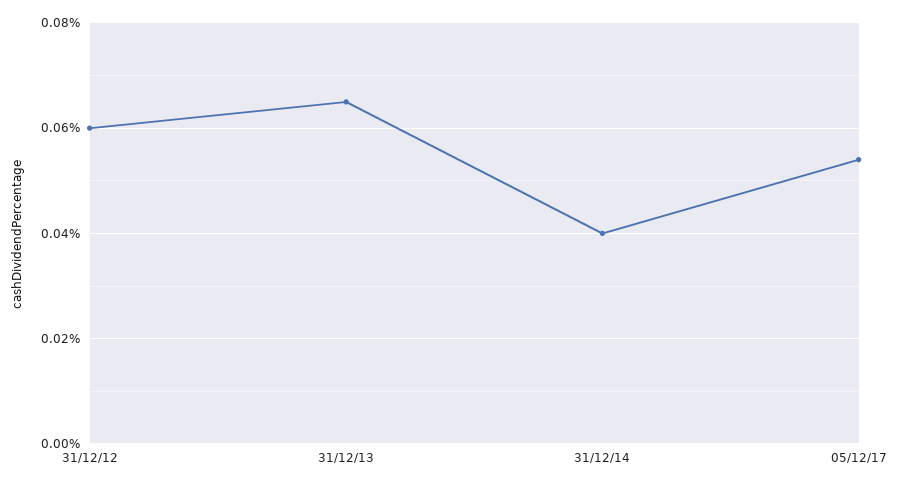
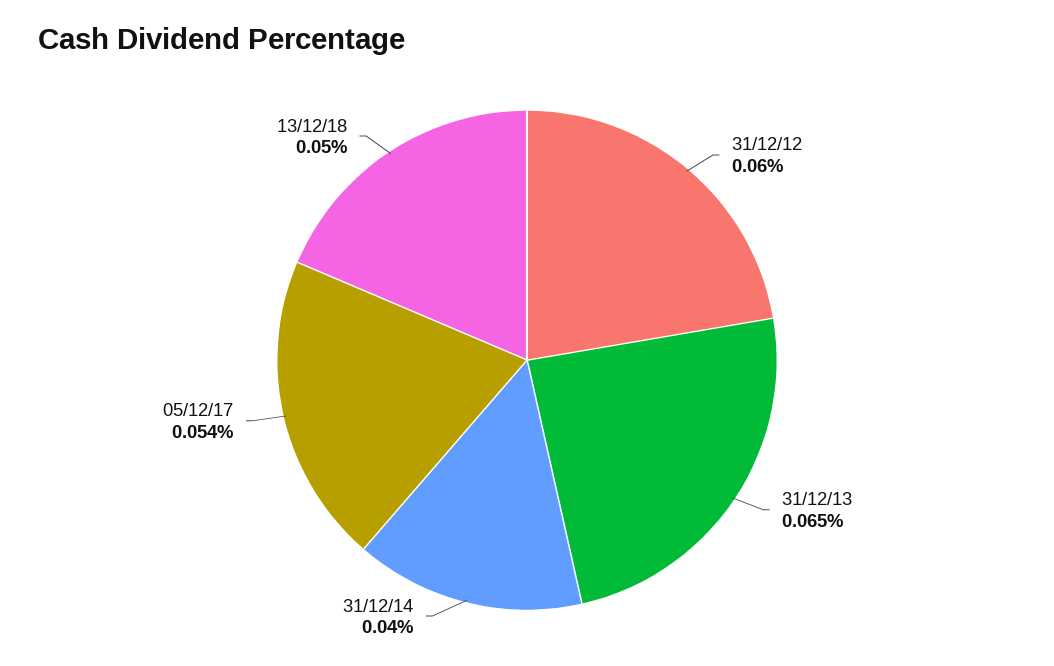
13/12/18: none -> 0.05

